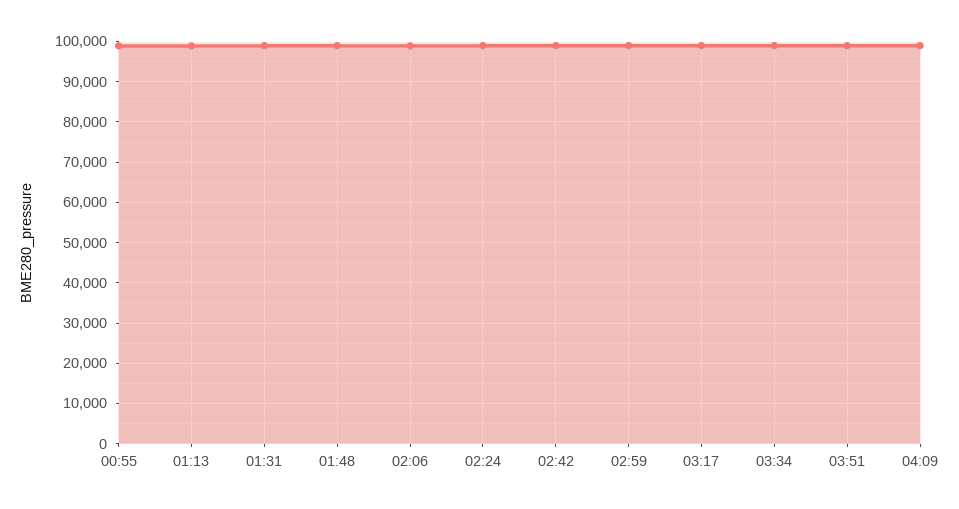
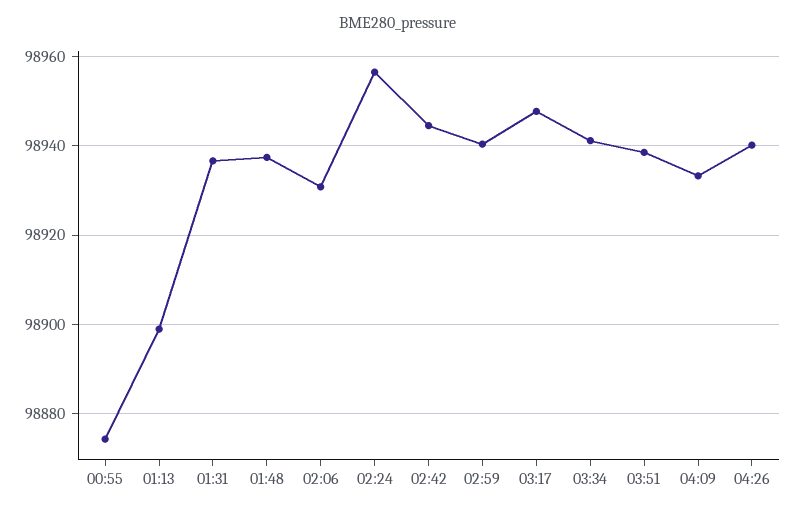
04:26: none -> 98940

